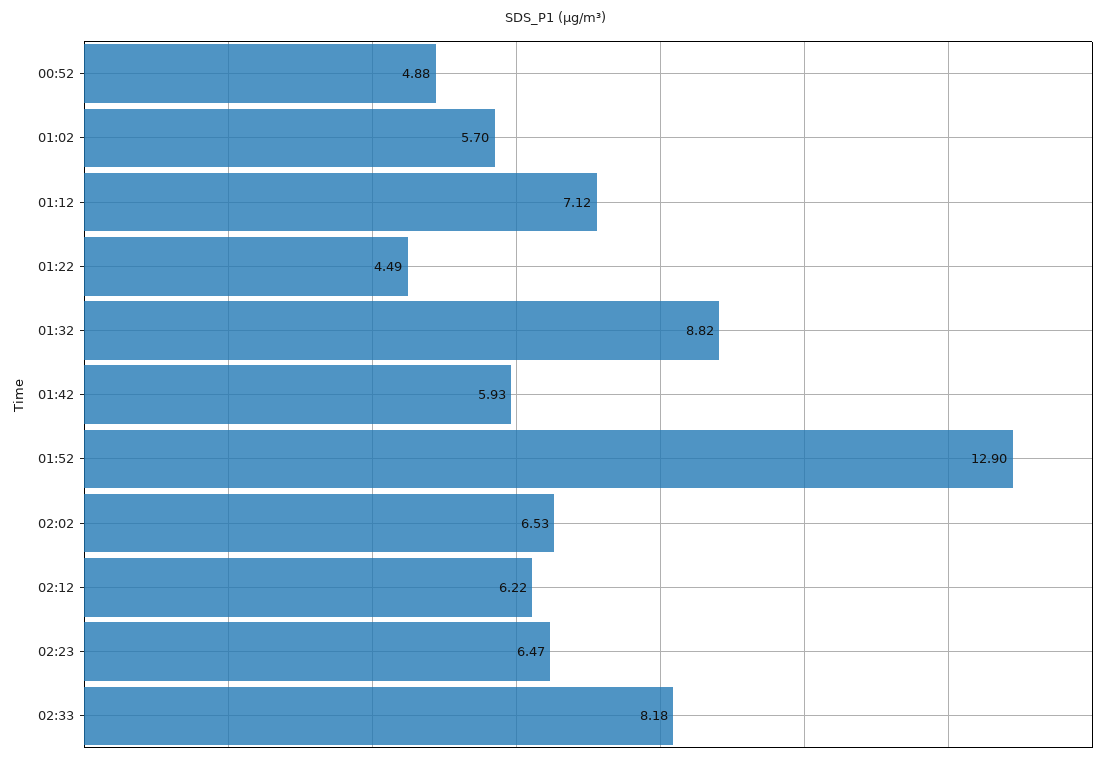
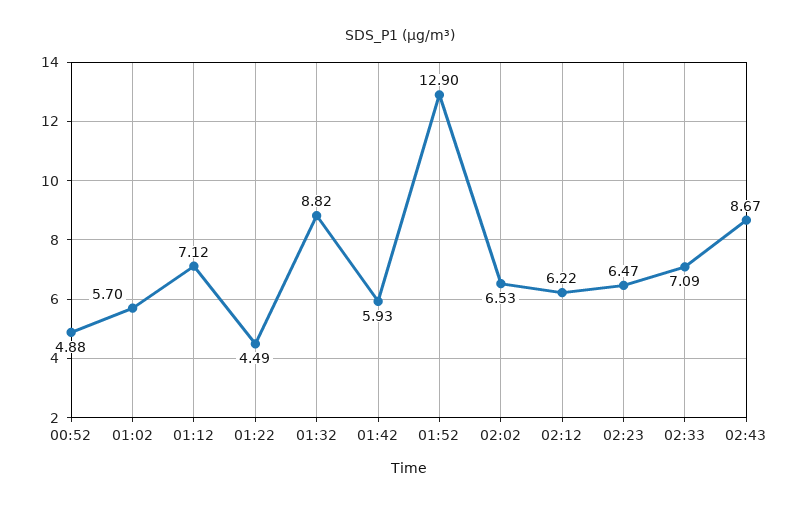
02:33: 8.18 -> 7.09
02:43: none -> 8.67

